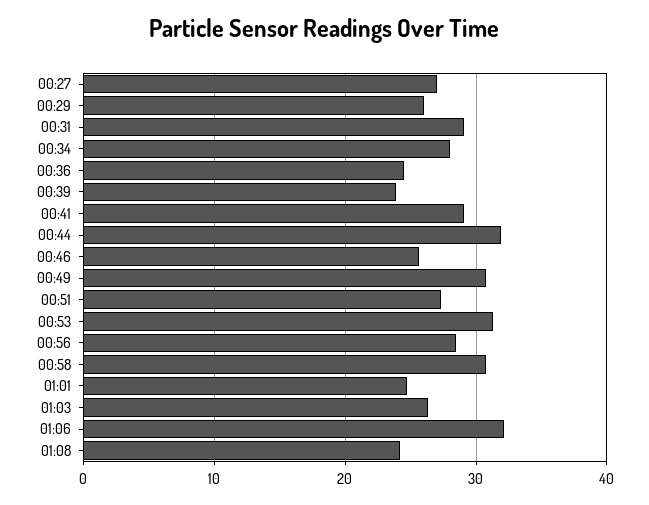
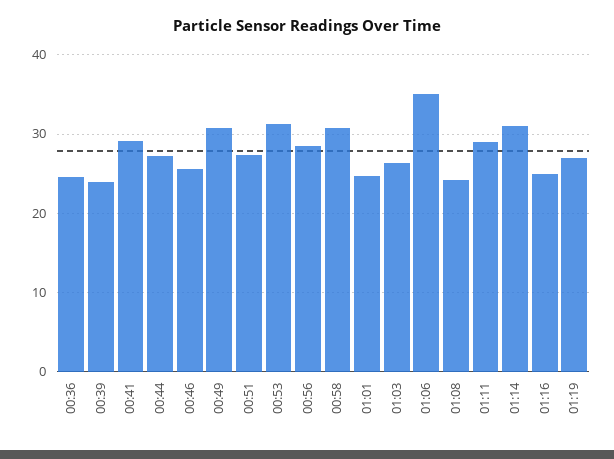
00:27: 27 -> none
00:29: 26 -> none
00:31: 29 -> none
00:34: 28 -> none
00:44: 32 -> 27
01:06: 32 -> 35
01:11: none -> 29
01:14: none -> 31
01:16: none -> 25
01:19: none -> 27

